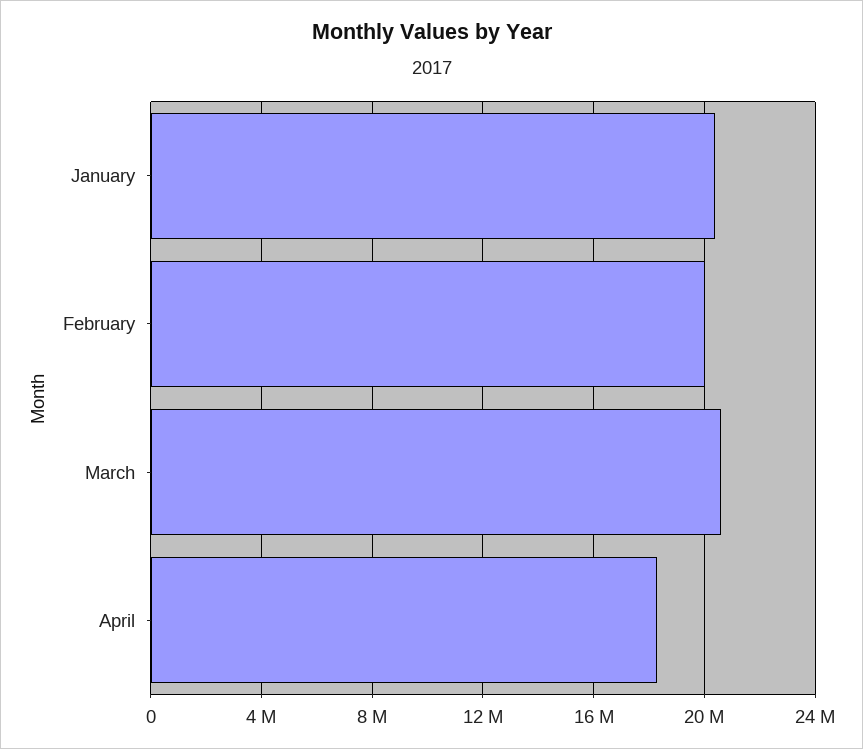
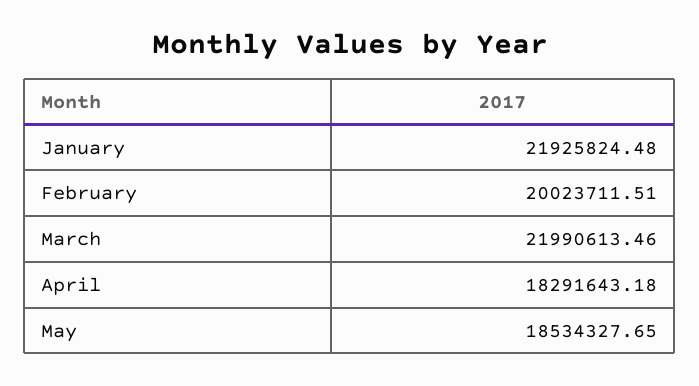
January: 20500000 -> 21925824.48
March: 20500000 -> 21990613.46
May: none -> 18534327.65

